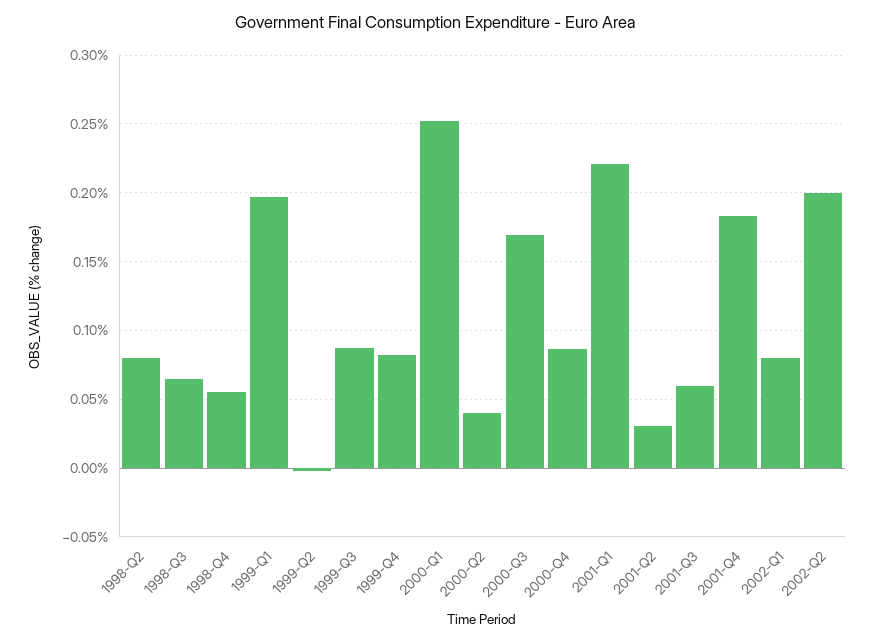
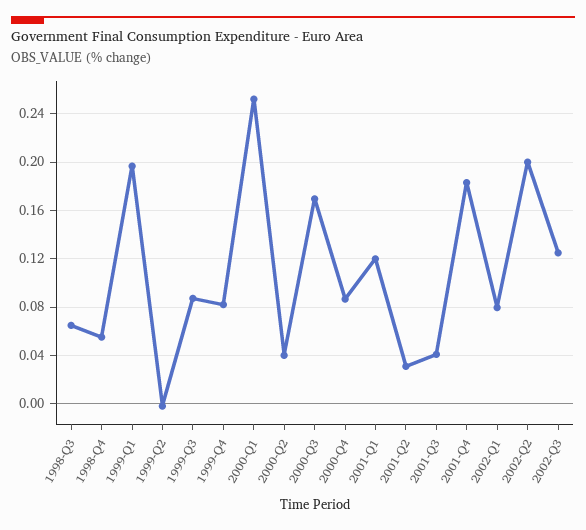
1998-Q2: 0.08 -> none
2001-Q1: 0.22 -> 0.12
2001-Q3: 0.06 -> 0.04
2002-Q3: none -> 0.125

